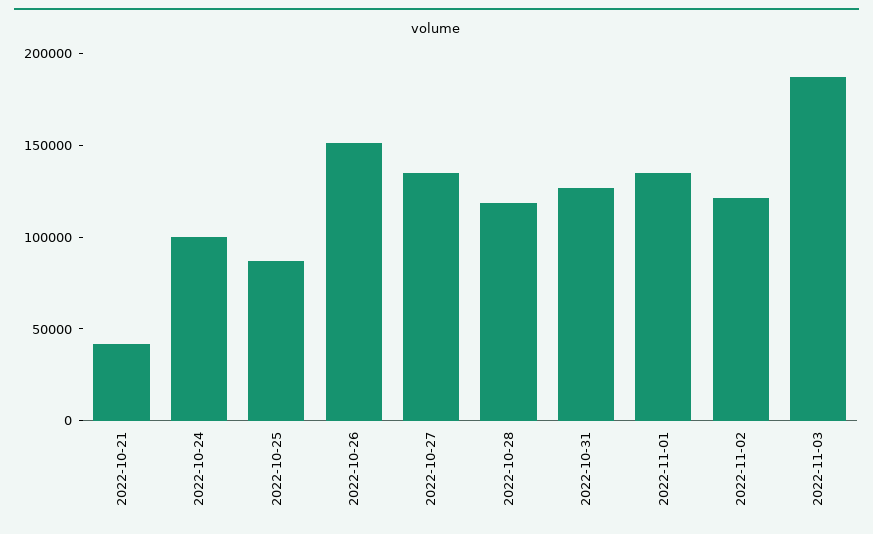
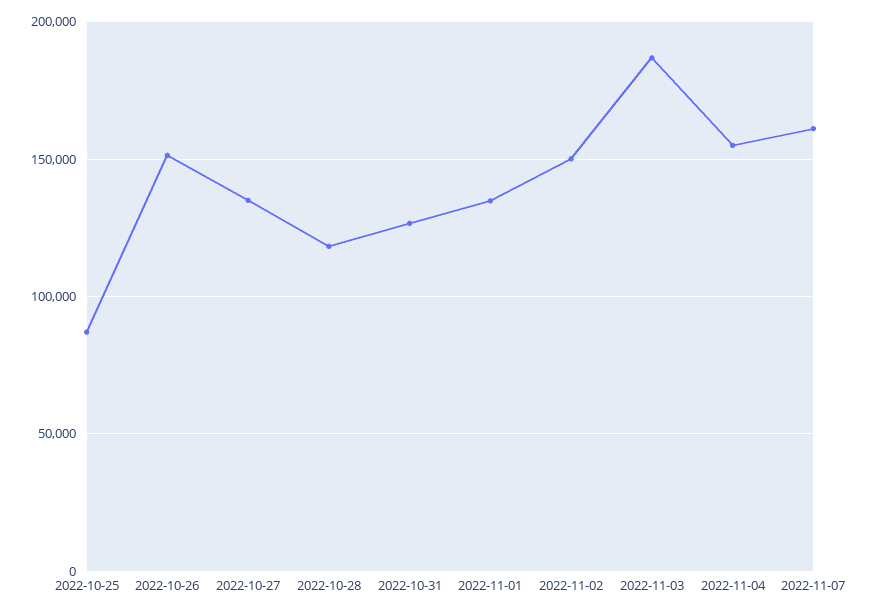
2022-10-21: 40000 -> none
2022-10-24: 100000 -> none
2022-11-02: 120000 -> 150000
2022-11-04: none -> 155000
2022-11-07: none -> 160000

